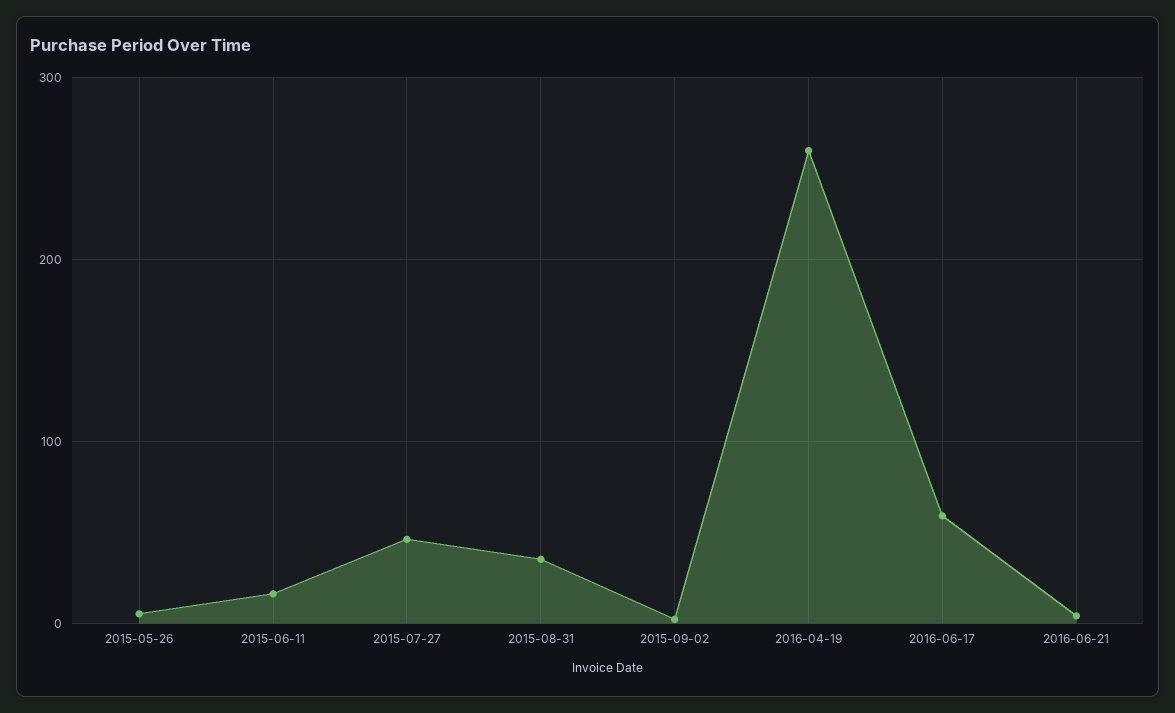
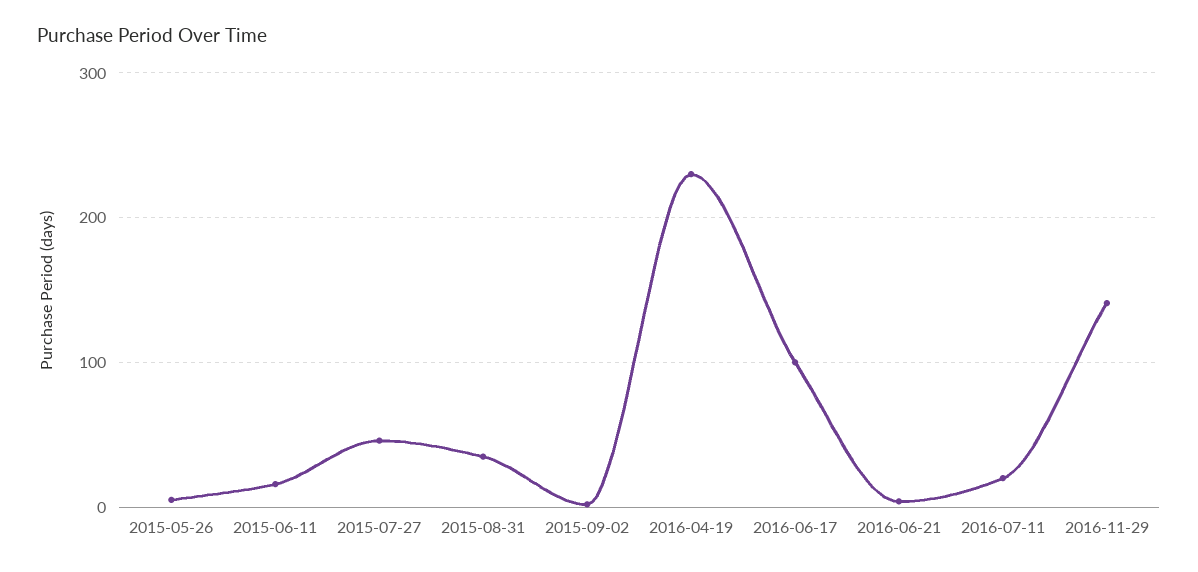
2016-04-19: 260 -> 230
2016-06-17: 60 -> 100
2016-07-11: none -> 20
2016-11-29: none -> 140

